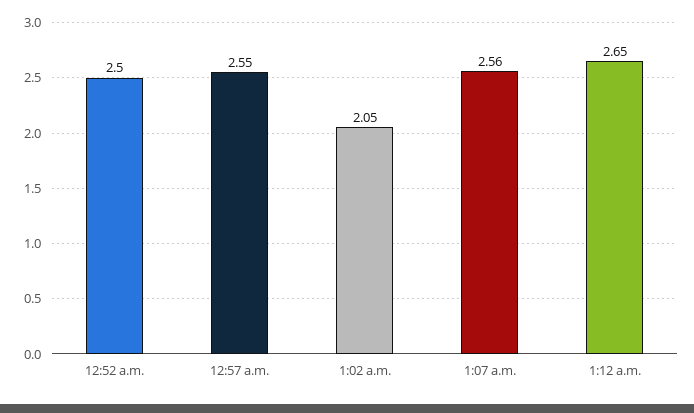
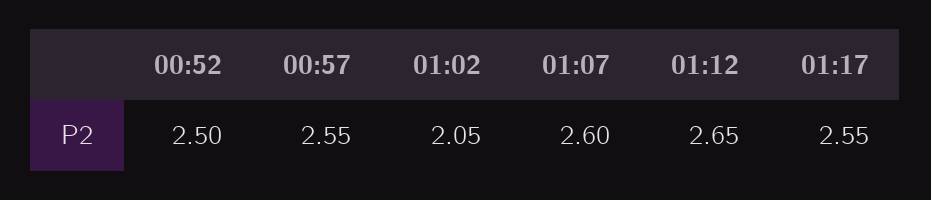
1:07 a.m.: 2.56 -> 2.6
01:17: none -> 2.55

